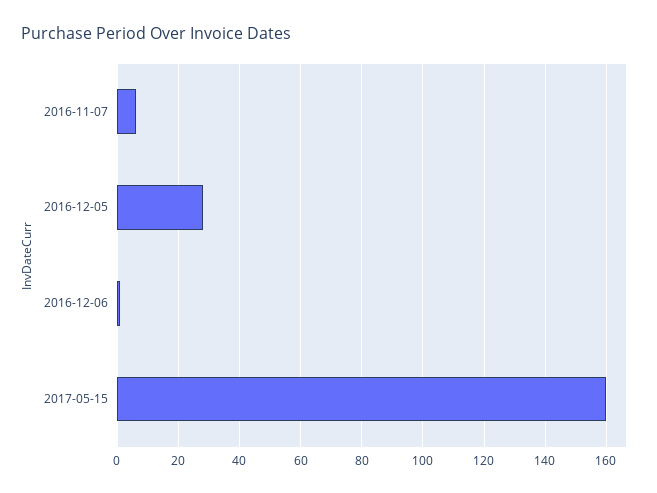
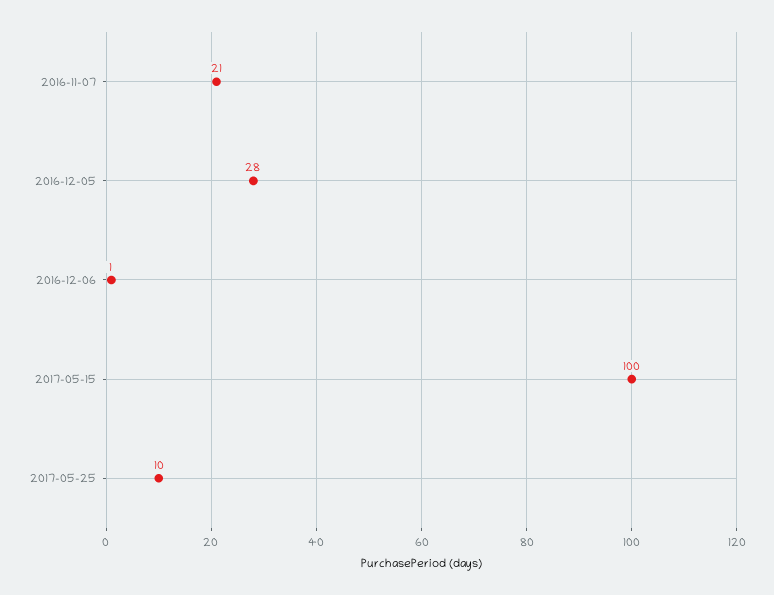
2016-11-07: 5 -> 21
2017-05-15: 160 -> 100
2017-05-25: none -> 10

